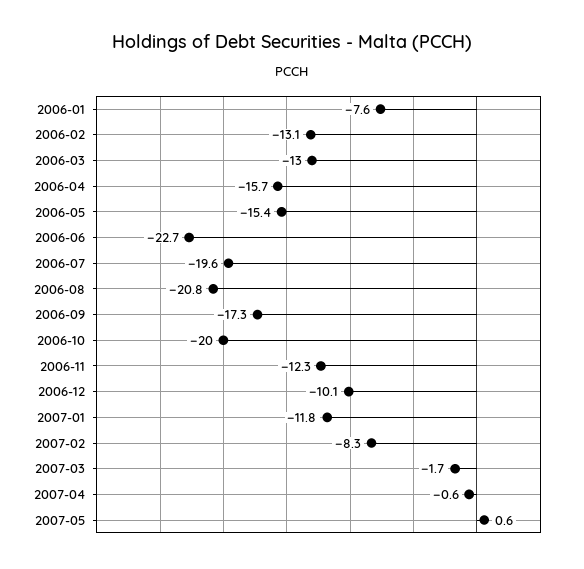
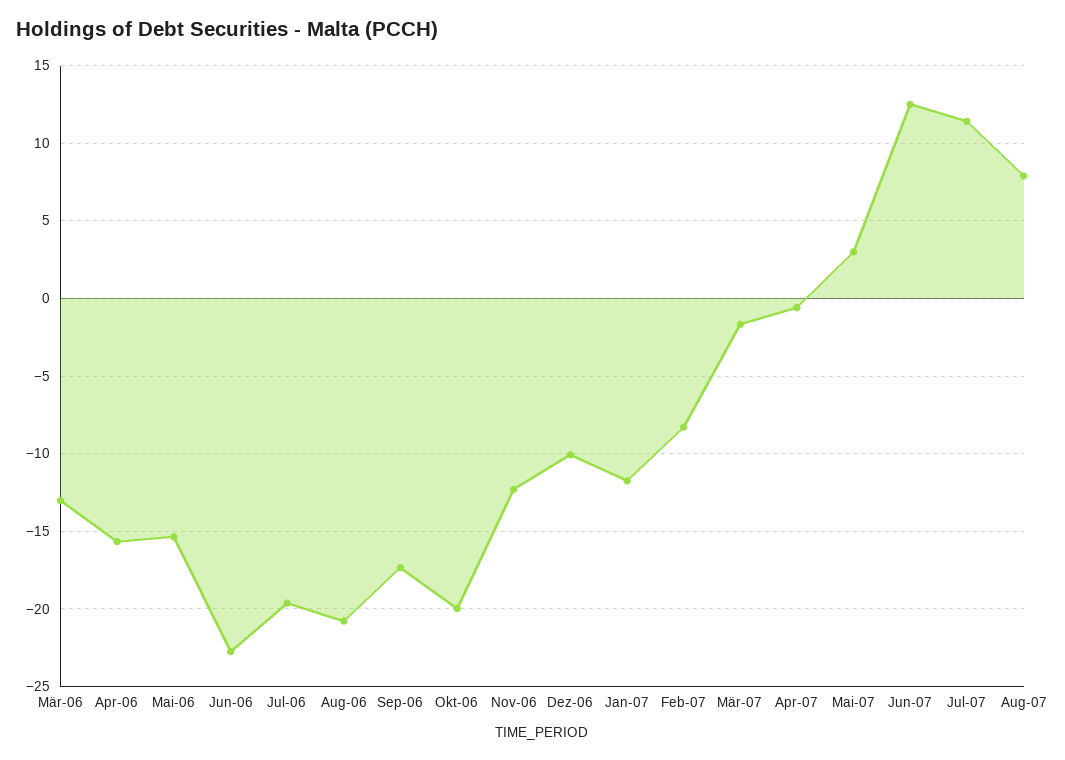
2006-01: -7.6 -> none
2006-02: -13.1 -> none
2007-05: 0.6 -> 3
Jun-07: none -> 12.5
Jul-07: none -> 11.5
Aug-07: none -> 8

